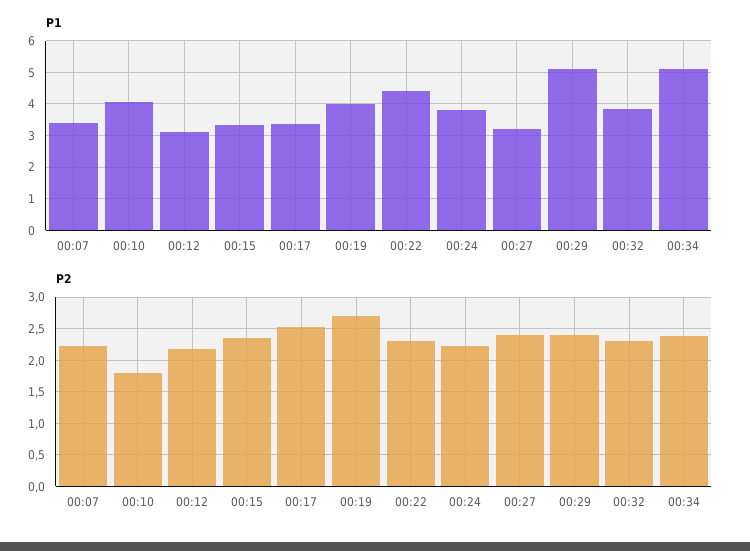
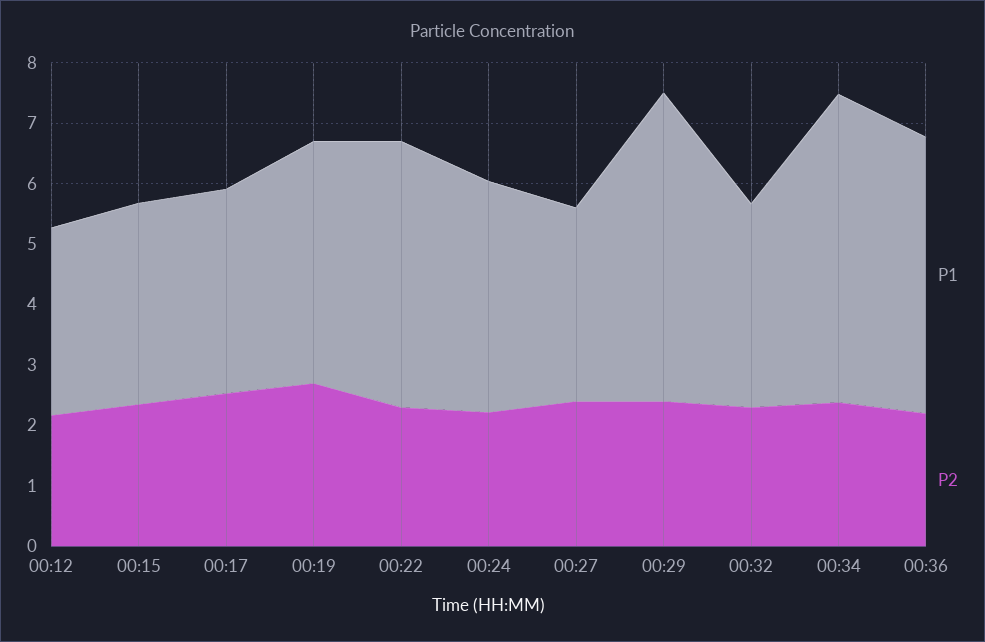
P1, 00:07: 3.4 -> none
P1, 00:10: 4 -> none
P1, 00:32: 3.8 -> 3.4
P2, 00:07: 2.2 -> none
P2, 00:10: 1.8 -> none
P1, 00:36: none -> 4.6
P2, 00:36: none -> 2.2

